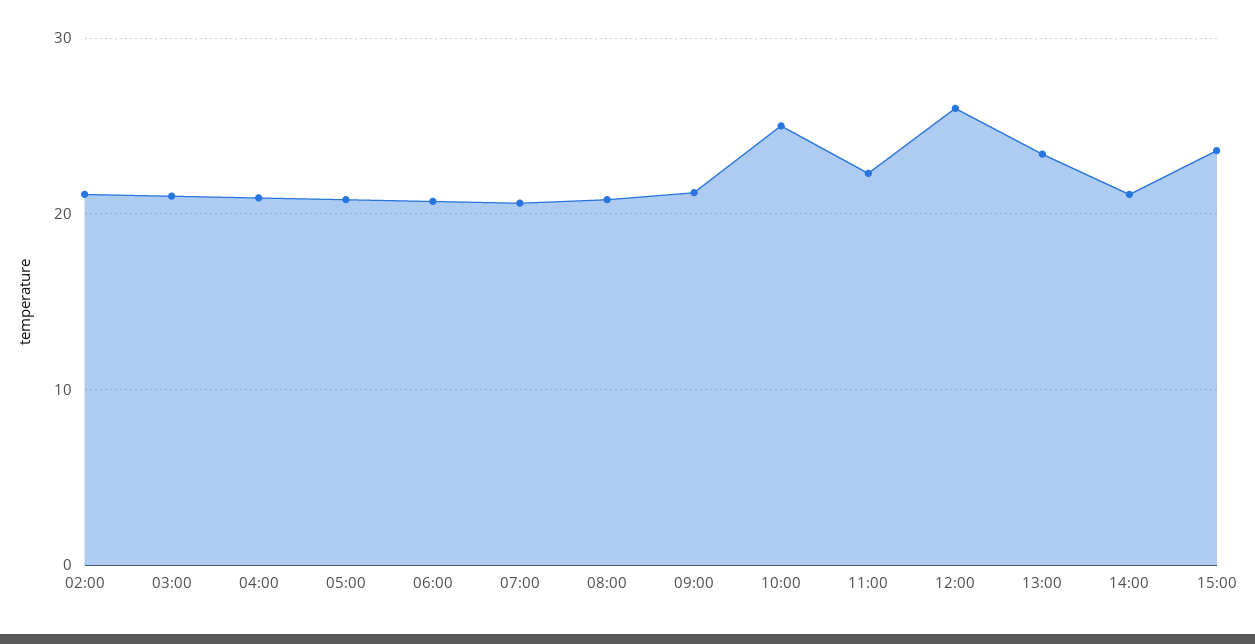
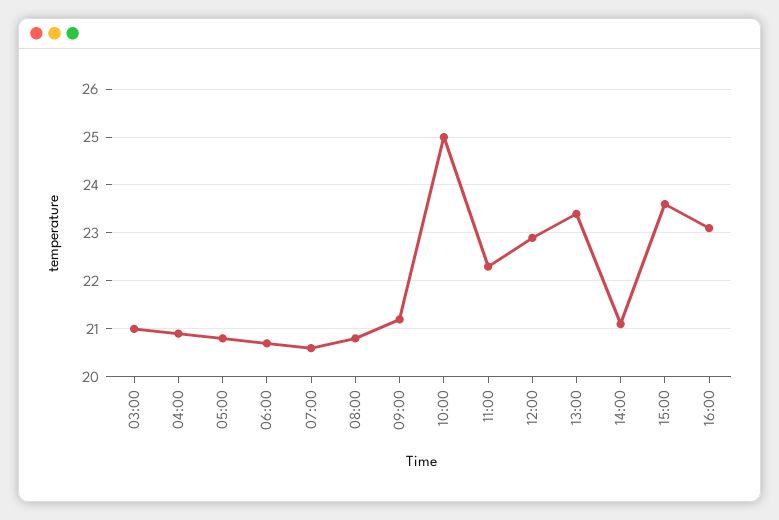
02:00: 21 -> none
12:00: 26 -> 23
16:00: none -> 23

